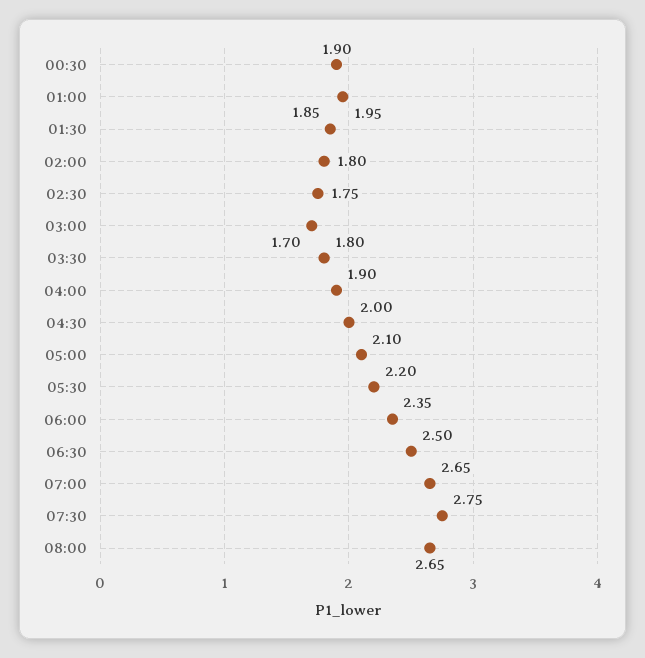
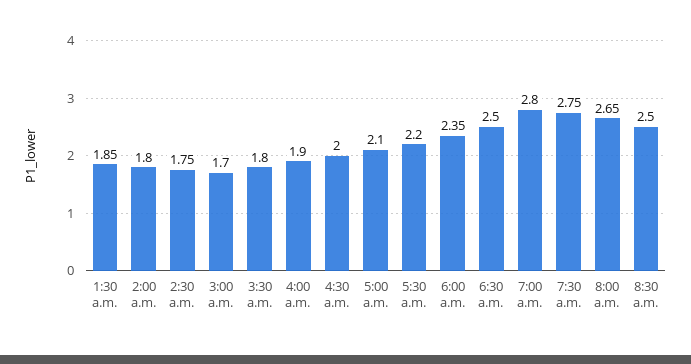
00:30: 1.9 -> none
01:00: 1.95 -> none
07:00: 2.65 -> 2.8
8:30 a.m.: none -> 2.5

